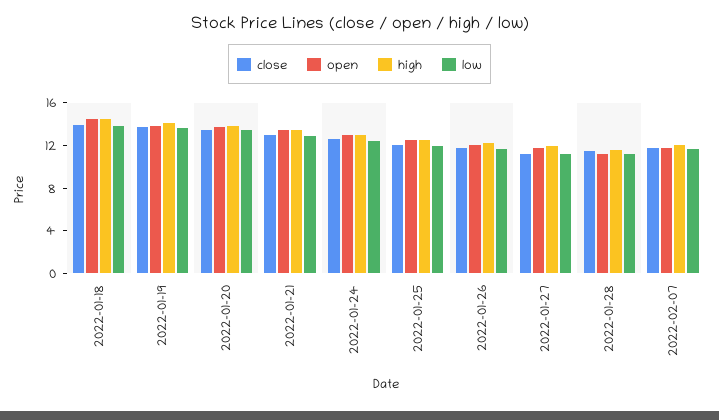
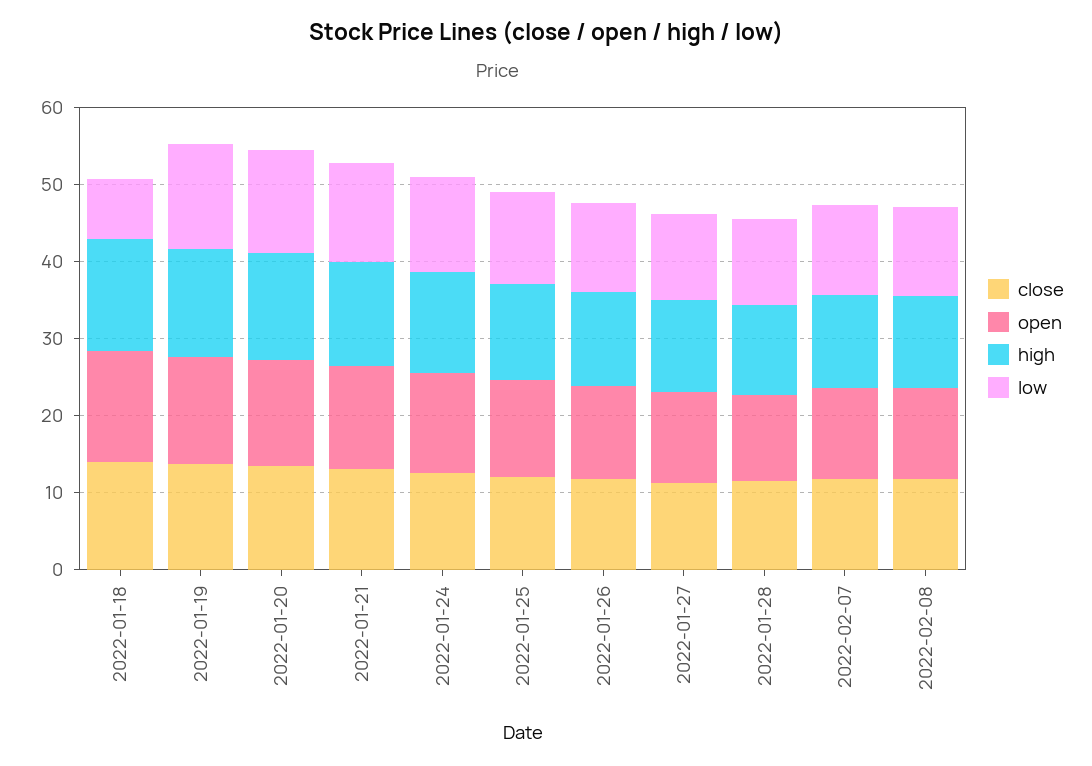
low, 2022-01-18: 14 -> 8
close, 2022-02-08: none -> 12
open, 2022-02-08: none -> 12
high, 2022-02-08: none -> 12
low, 2022-02-08: none -> 12

